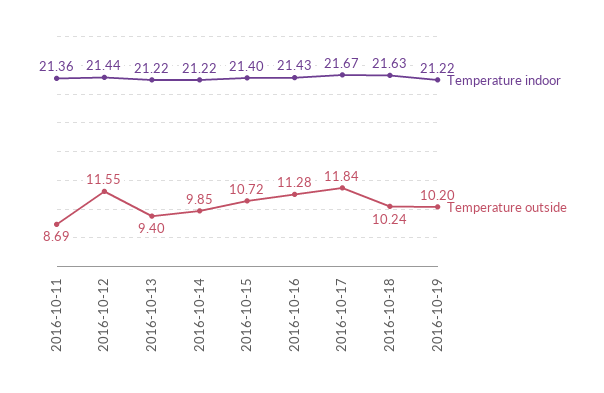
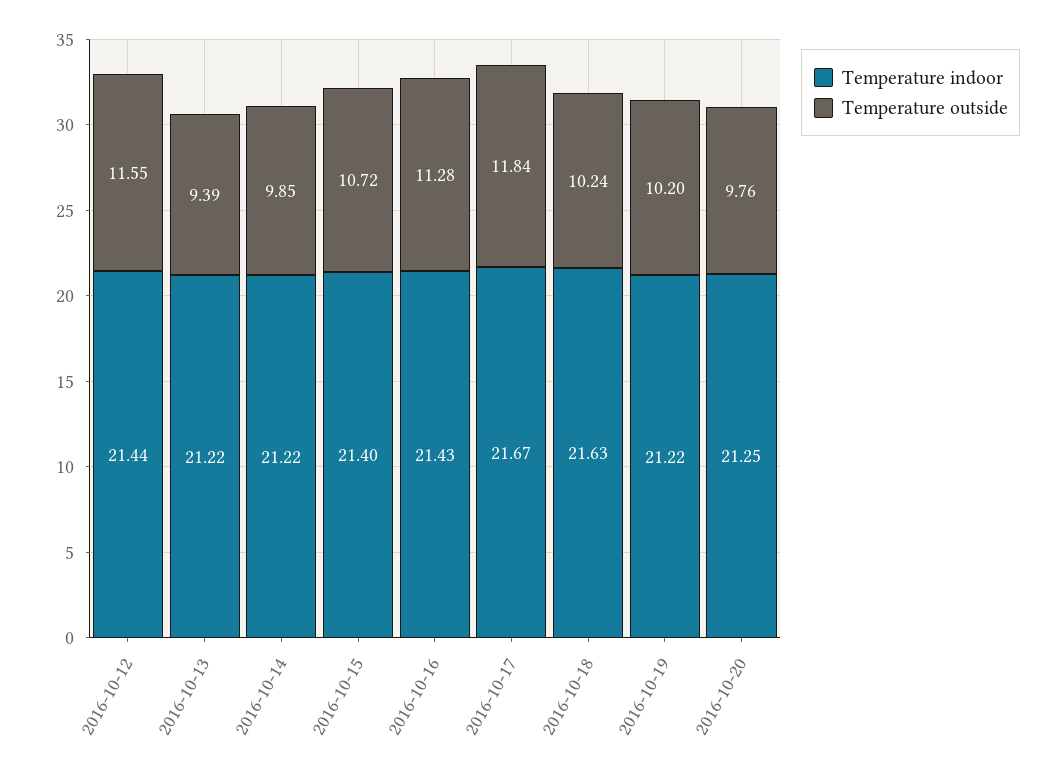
Temperature indoor, 2016-10-11: 21.36 -> none
Temperature outside, 2016-10-11: 8.69 -> none
Temperature outside, 2016-10-13: 9.4 -> 9.39
Temperature indoor, 2016-10-20: none -> 21.25
Temperature outside, 2016-10-20: none -> 9.76

